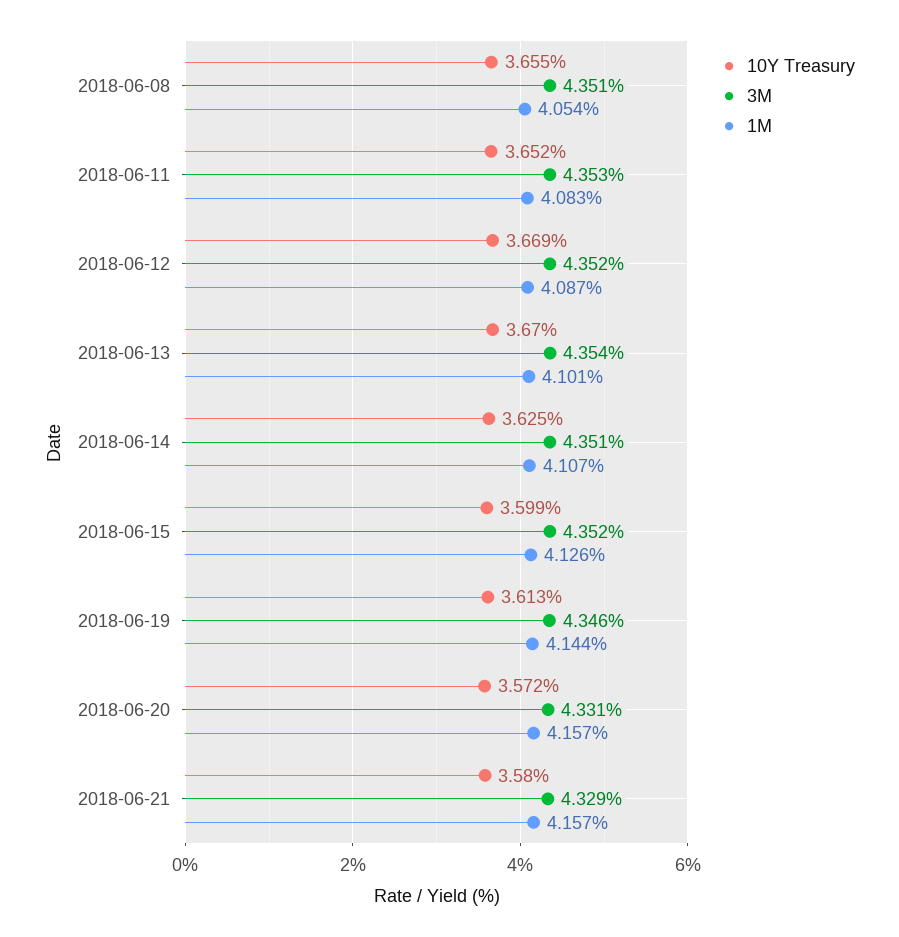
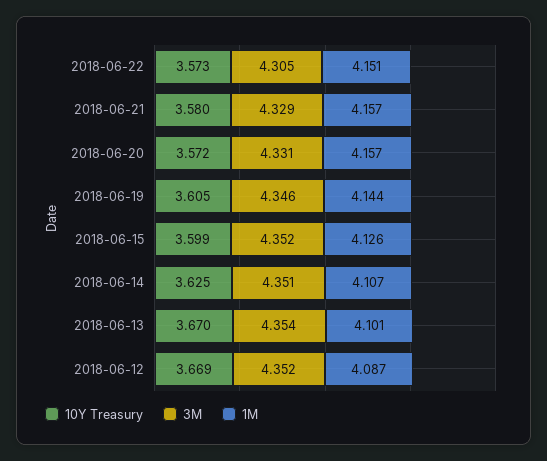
10Y Treasury, 2018-06-08: 3.655 -> none
3M, 2018-06-08: 4.351 -> none
1M, 2018-06-08: 4.054 -> none
10Y Treasury, 2018-06-11: 3.652 -> none
3M, 2018-06-11: 4.353 -> none
1M, 2018-06-11: 4.083 -> none
10Y Treasury, 2018-06-19: 3.613 -> 3.605
10Y Treasury, 2018-06-22: none -> 3.573
3M, 2018-06-22: none -> 4.305
1M, 2018-06-22: none -> 4.151

